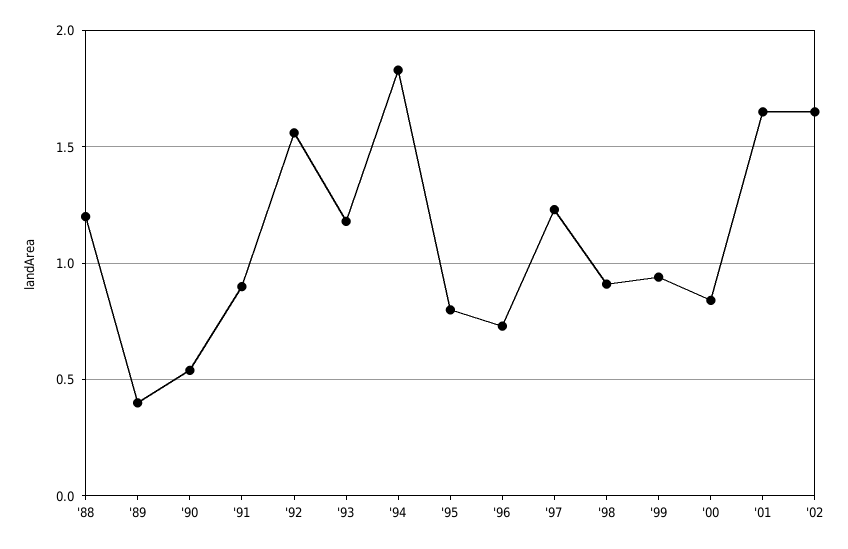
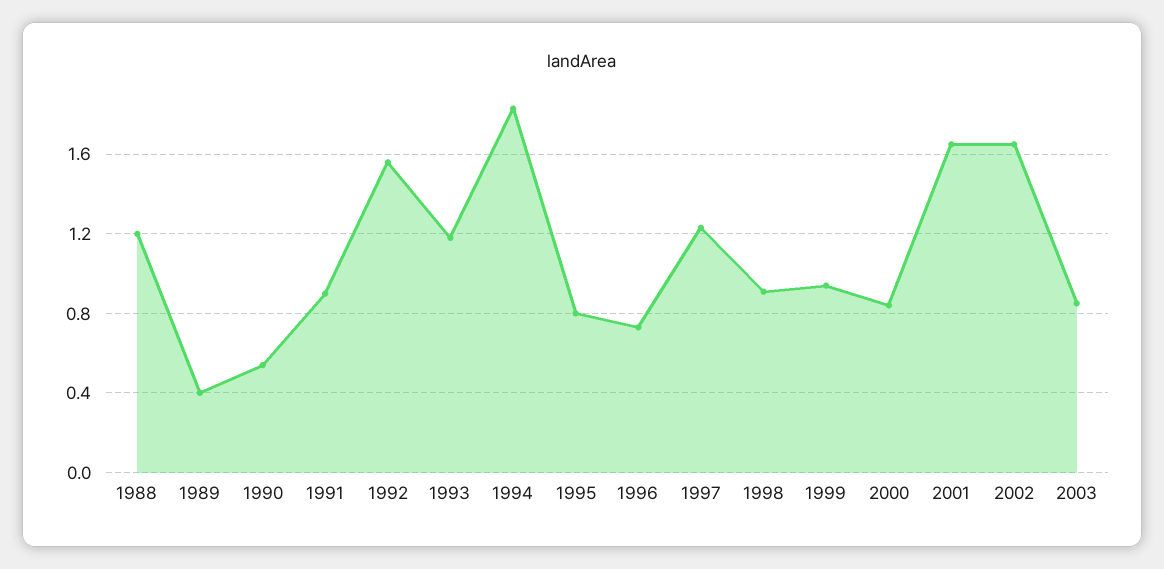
2003: none -> 0.85

